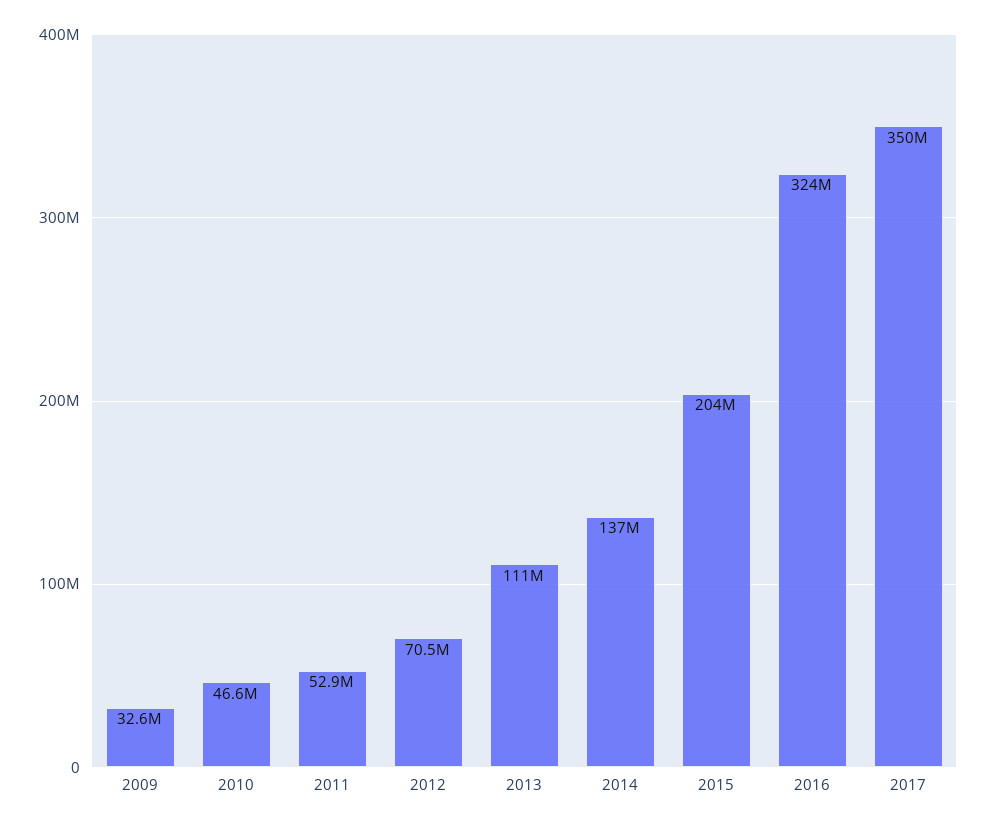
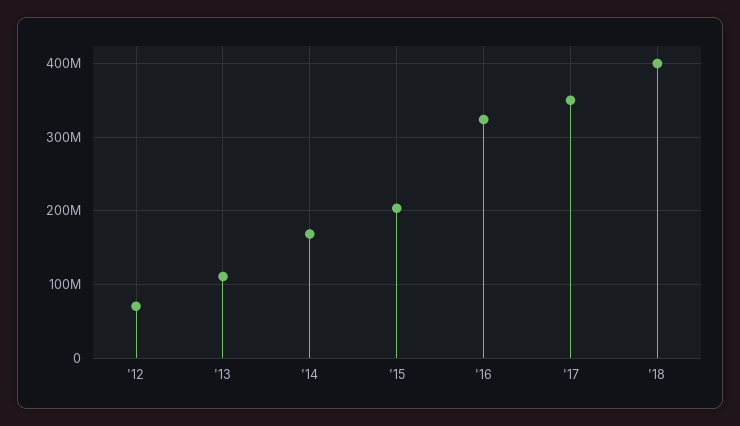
2009: 32600000 -> none
2010: 46600000 -> none
2011: 52900000 -> none
2014: 137000000 -> 170000000
'18: none -> 400000000

